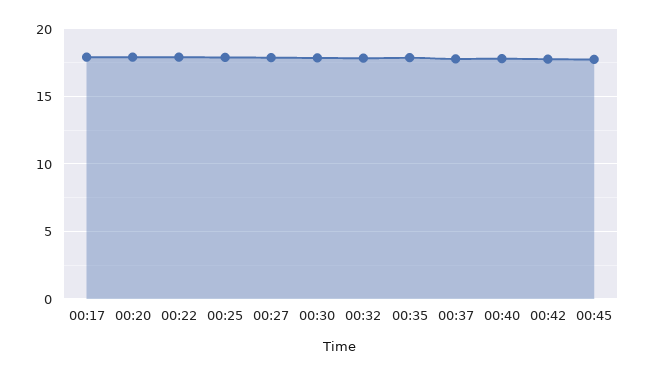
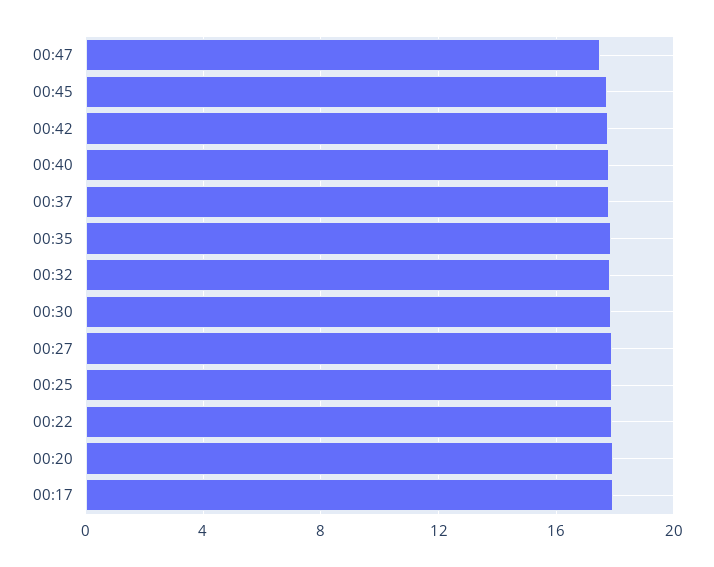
00:47: none -> 17.5

